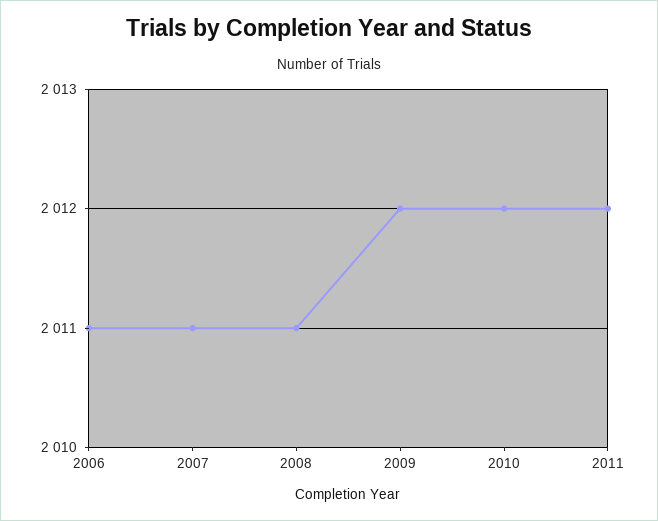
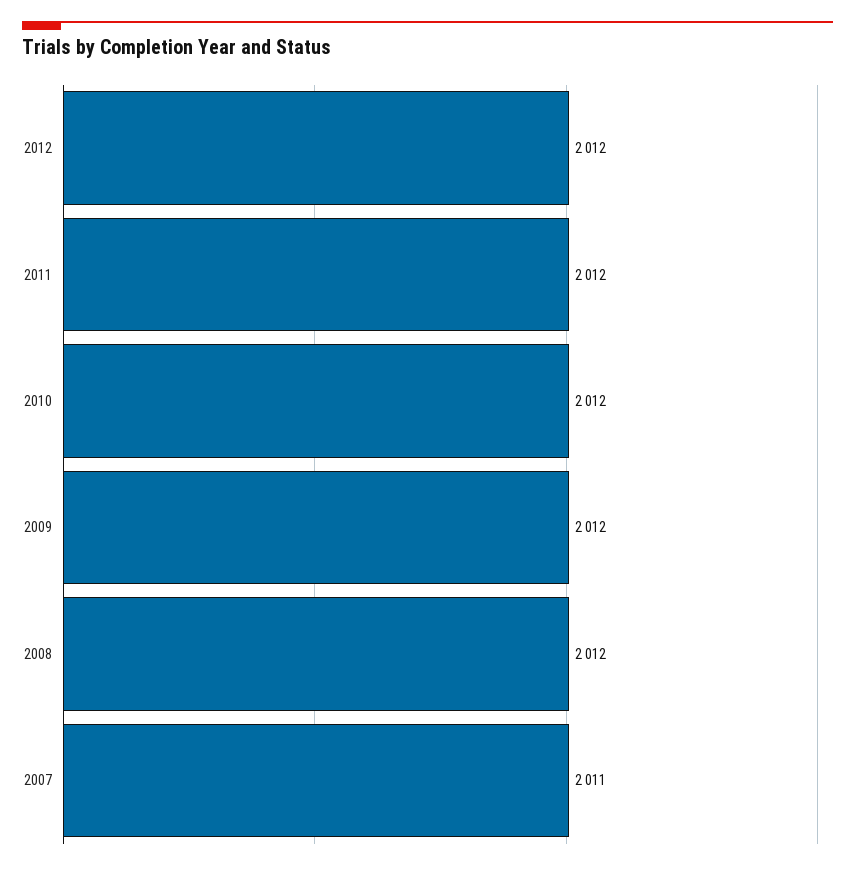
2006: 2011 -> none
2008: 2011 -> 2012
2012: none -> 2012

